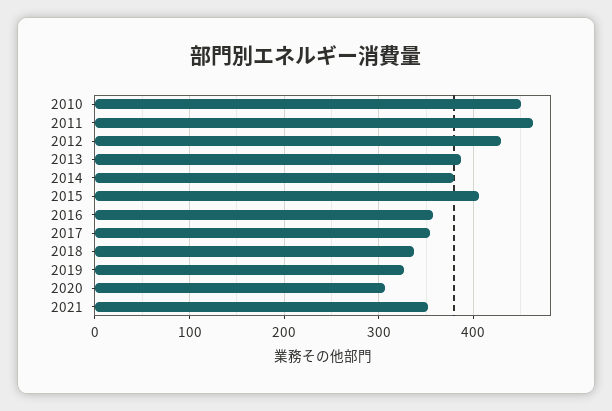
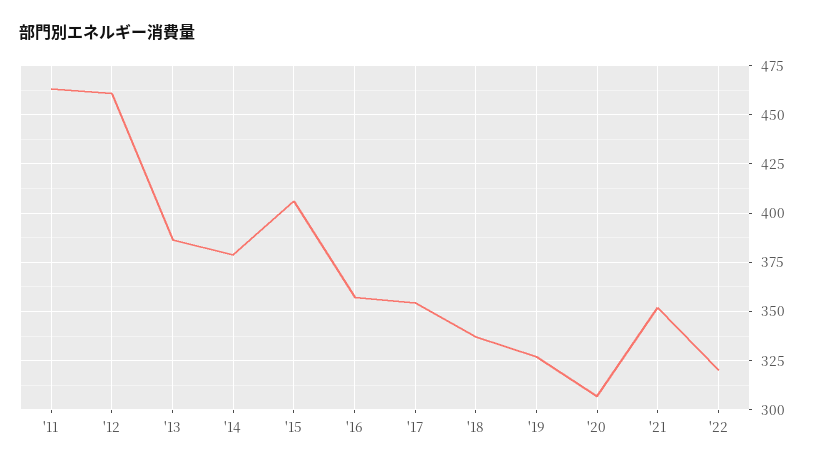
2010: 450 -> none
2012: 430 -> 460
'22: none -> 320

